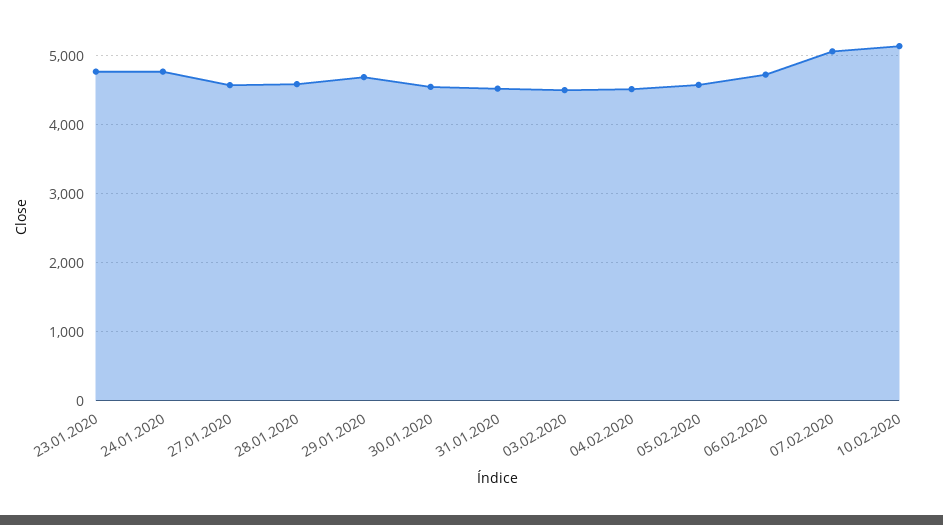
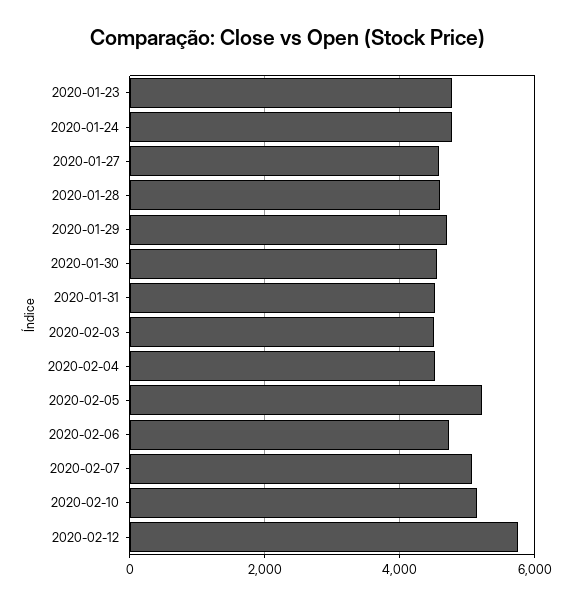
05.02.2020: 4600 -> 5200
2020-02-12: none -> 5800

